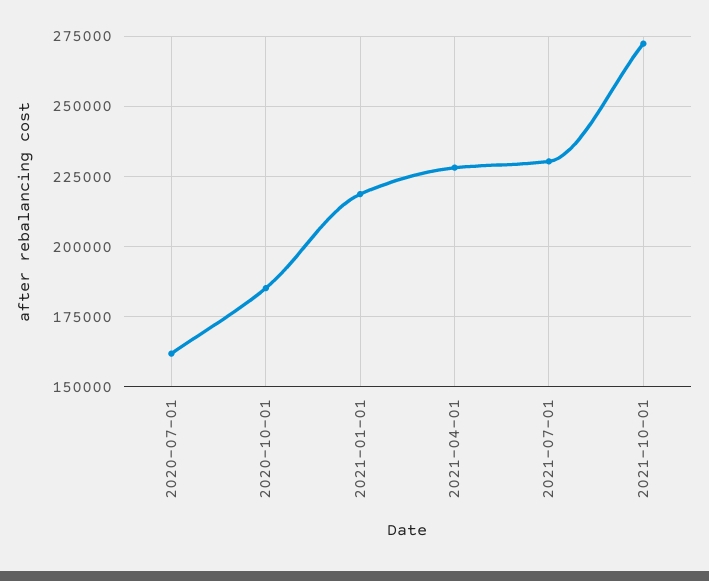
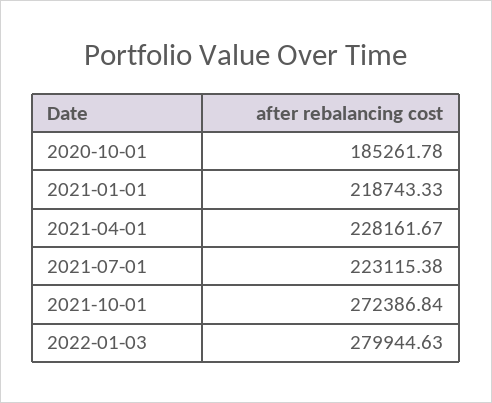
2020-07-01: 162500 -> none
2021-07-01: 230000 -> 223115.38
2022-01-03: none -> 279944.63

